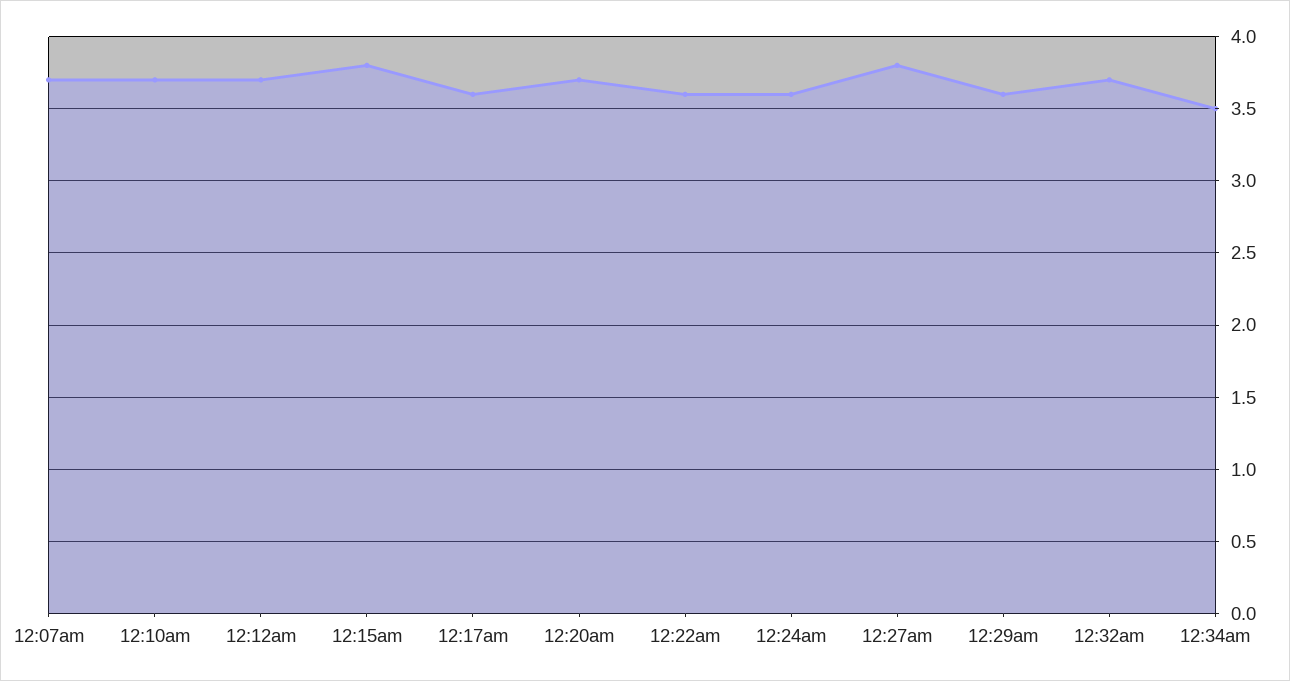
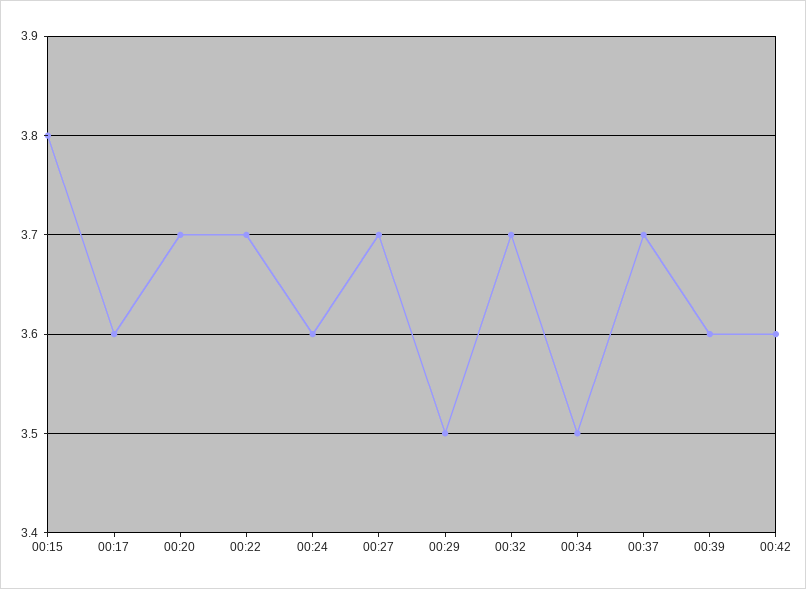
12:07am: 3.7 -> none
12:10am: 3.7 -> none
12:12am: 3.7 -> none
12:22am: 3.6 -> 3.7
12:27am: 3.8 -> 3.7
12:29am: 3.6 -> 3.5
00:37: none -> 3.7
00:39: none -> 3.6
00:42: none -> 3.6

